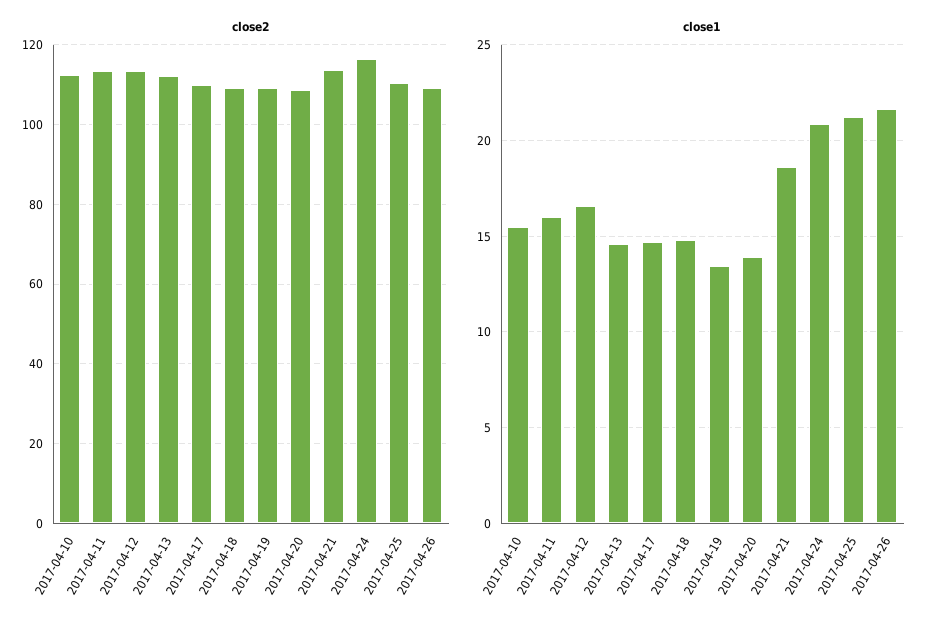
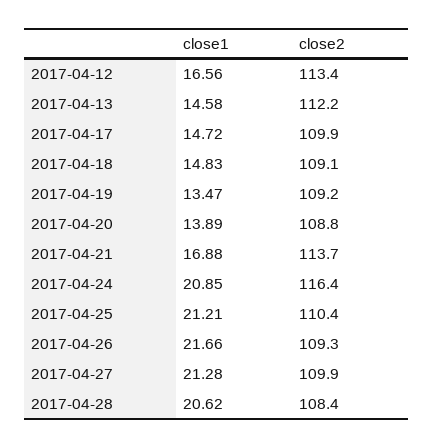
close2, 2017-04-10: 112 -> none
close2, 2017-04-11: 114 -> none
close1, 2017-04-10: 15.5 -> none
close1, 2017-04-11: 16 -> none
close1, 2017-04-21: 18.5 -> 16.88
close1, 2017-04-27: none -> 21.28
close2, 2017-04-27: none -> 109.9
close1, 2017-04-28: none -> 20.62
close2, 2017-04-28: none -> 108.4

